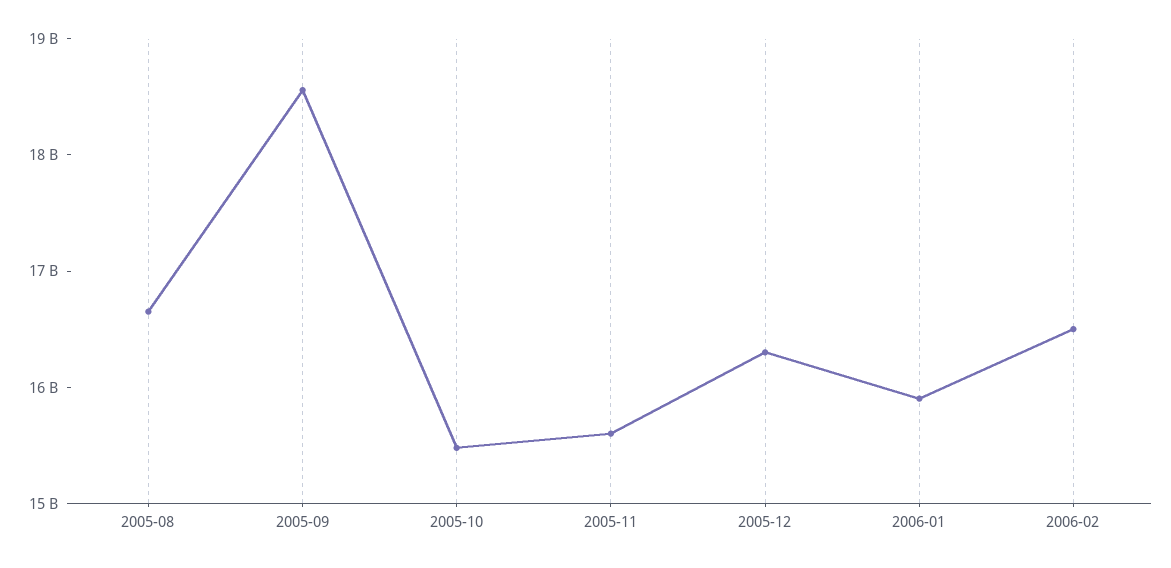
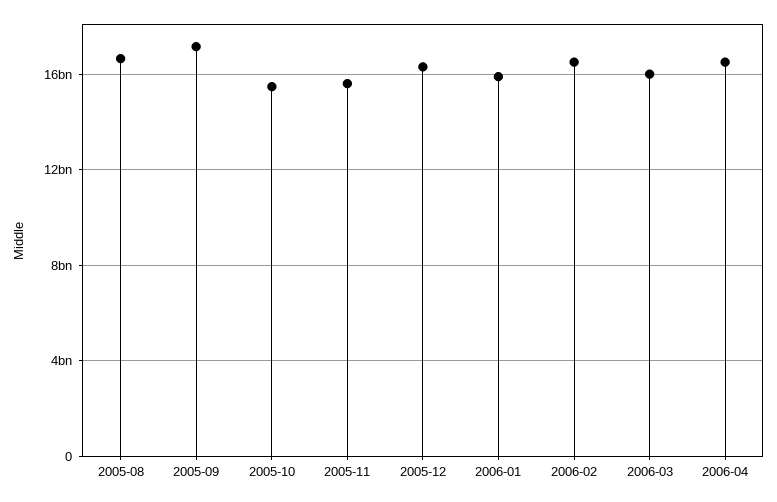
2005-09: 18600000000 -> 17000000000
2006-03: none -> 16000000000
2006-04: none -> 16500000000

